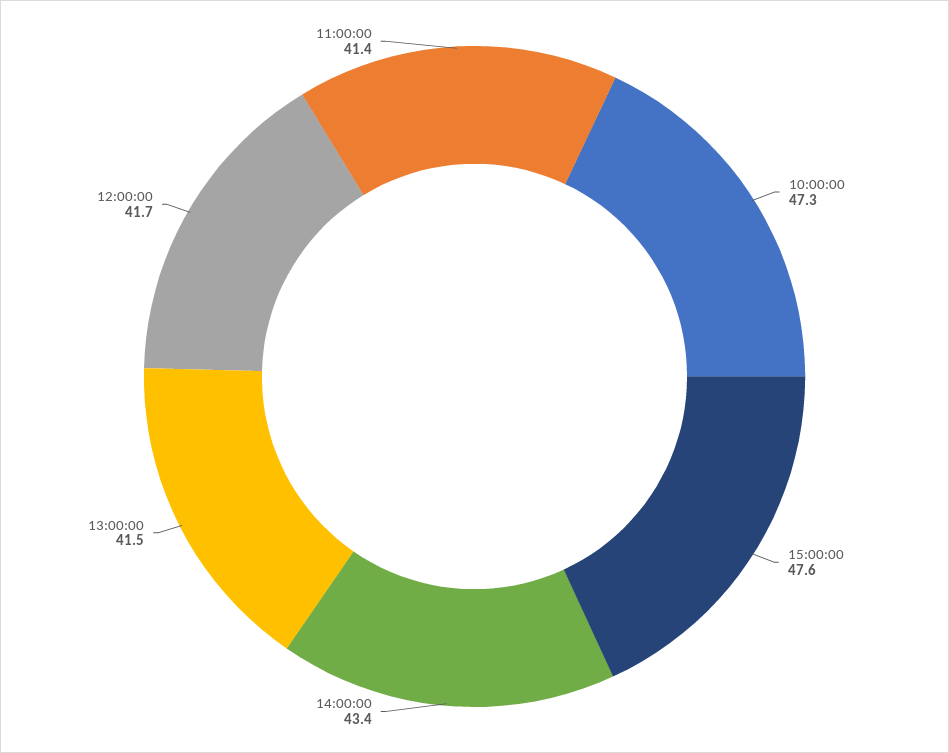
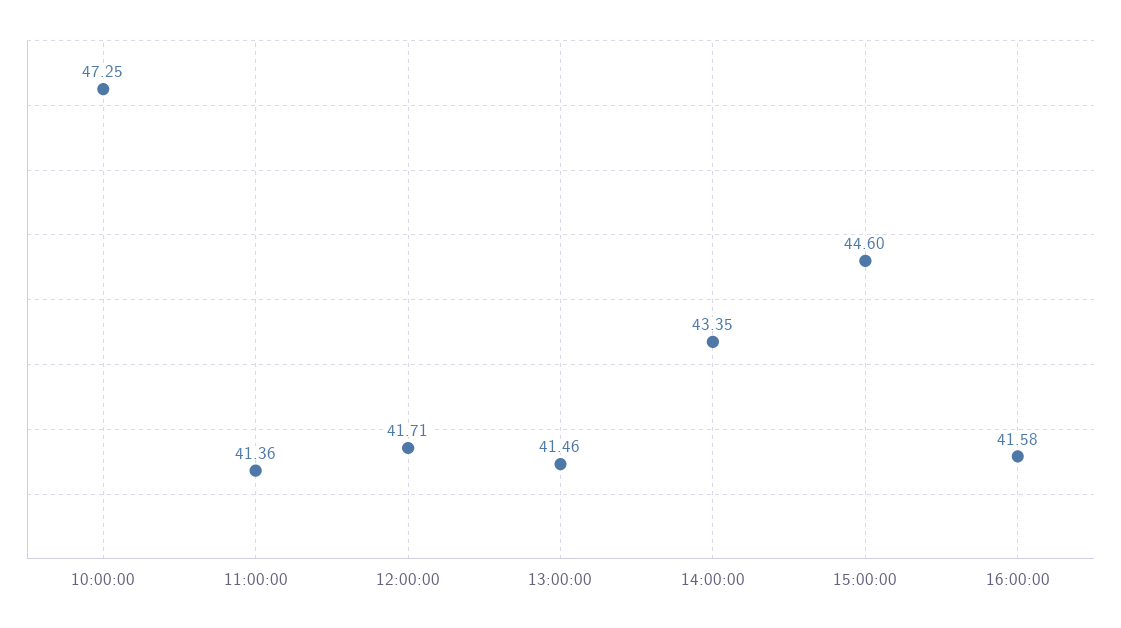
15:00:00: 47.6 -> 44.6
16:00:00: none -> 41.58

